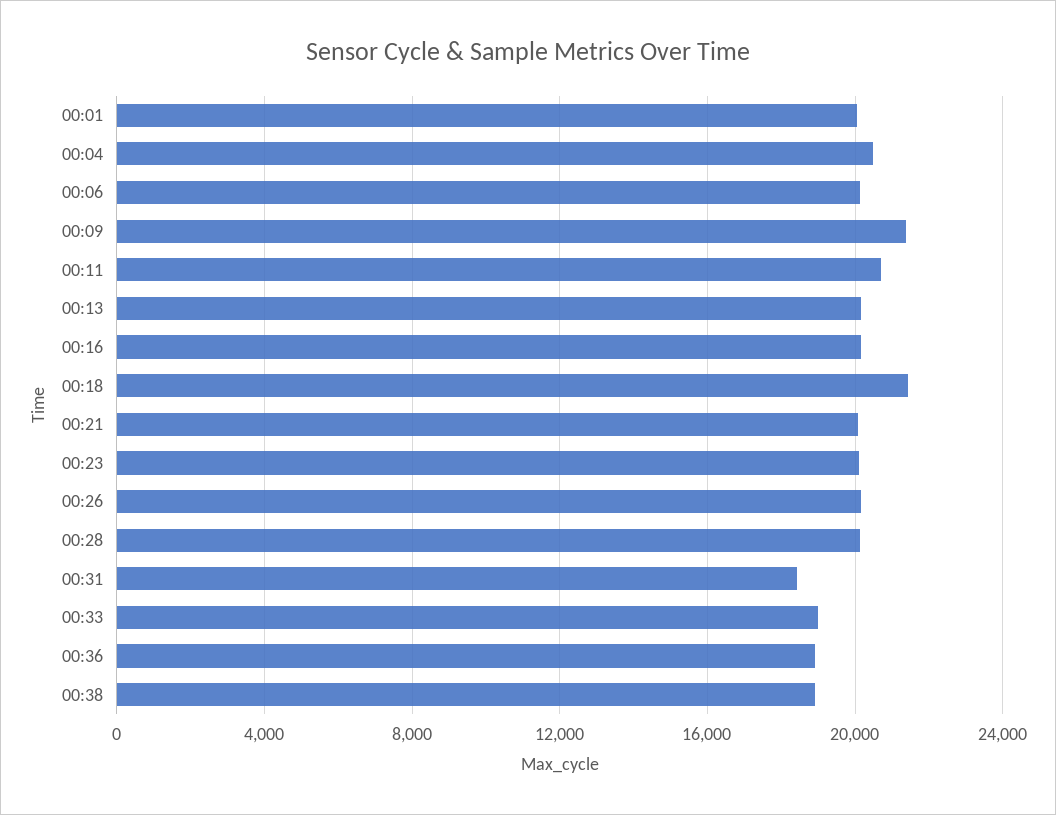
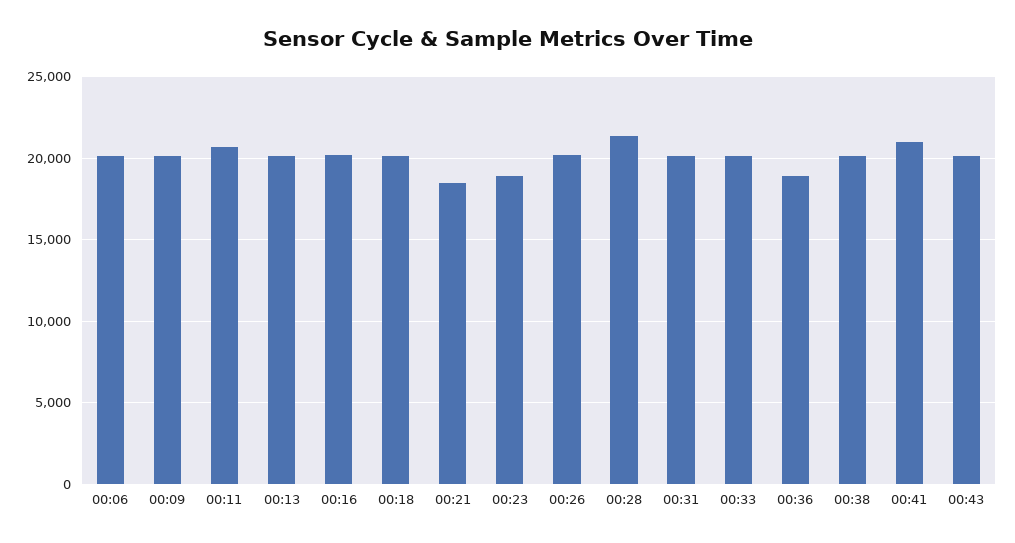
00:01: 20000 -> none
00:04: 20500 -> none
00:09: 21500 -> 20000
00:18: 21500 -> 20000
00:21: 20000 -> 18500
00:23: 20000 -> 19000
00:28: 20000 -> 21500
00:31: 18500 -> 20000
00:33: 19000 -> 20000
00:38: 19000 -> 20000
00:41: none -> 21000
00:43: none -> 20000

